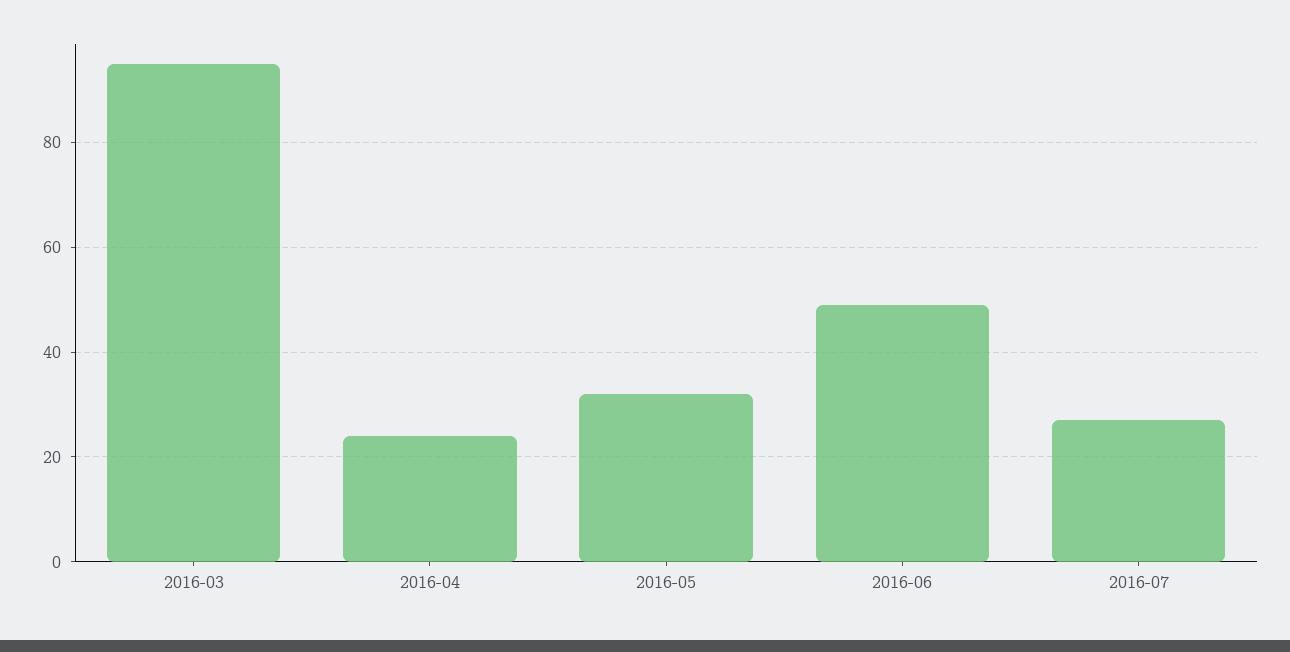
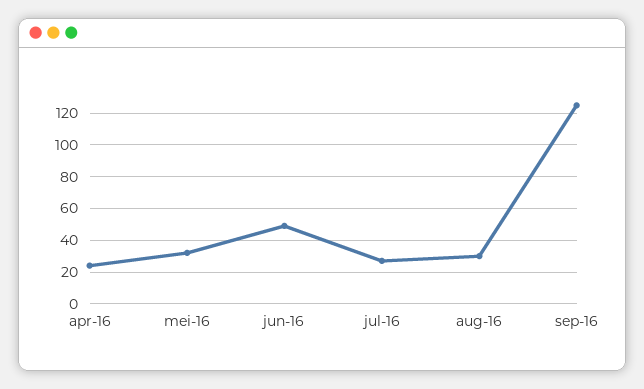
2016-03: 95 -> none
aug-16: none -> 30
sep-16: none -> 125

